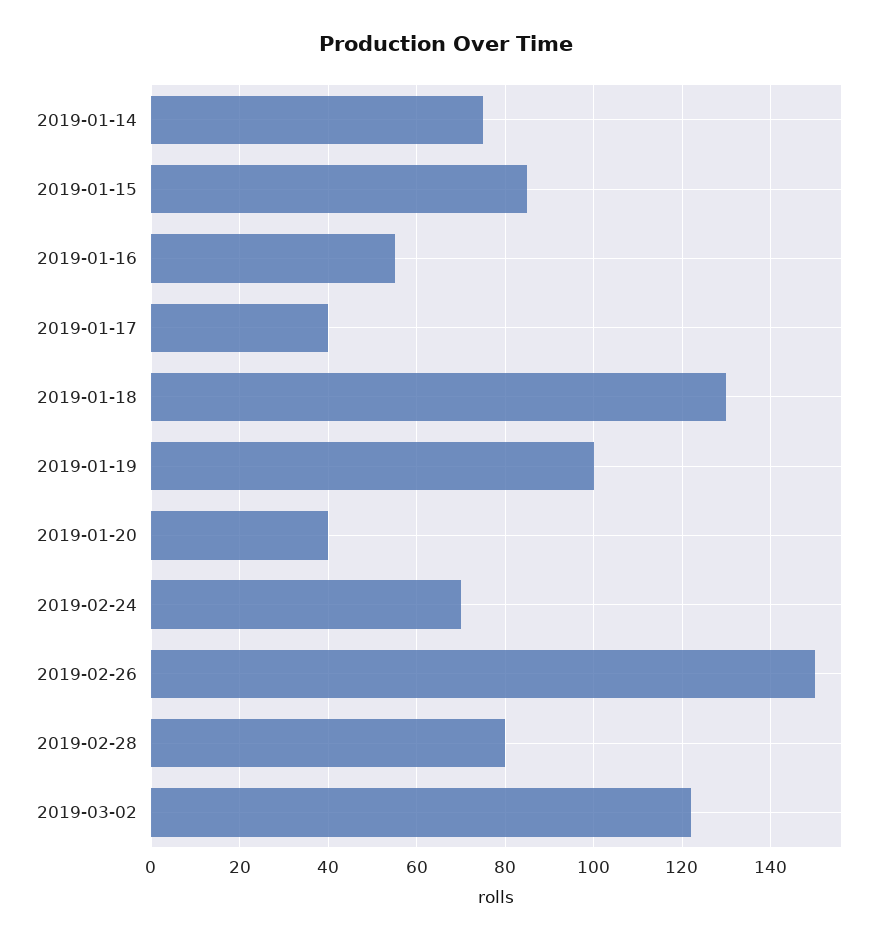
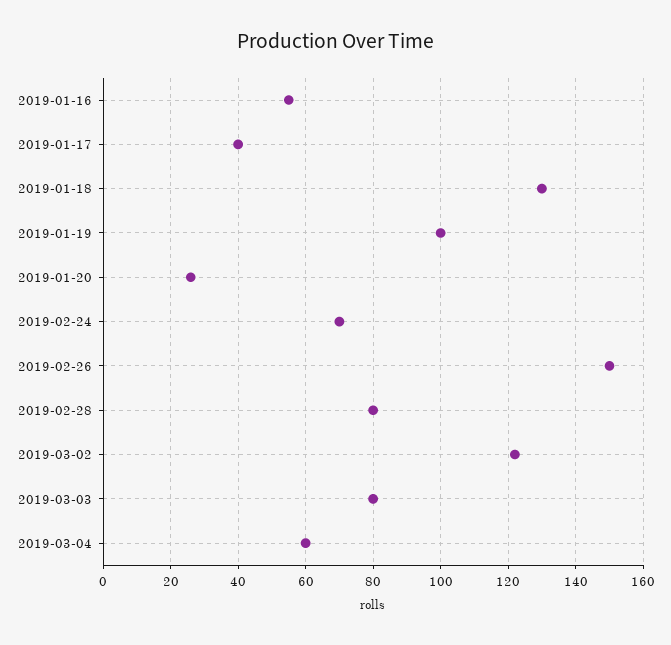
2019-01-14: 75 -> none
2019-01-15: 85 -> none
2019-01-20: 40 -> 25
2019-03-03: none -> 80
2019-03-04: none -> 60

